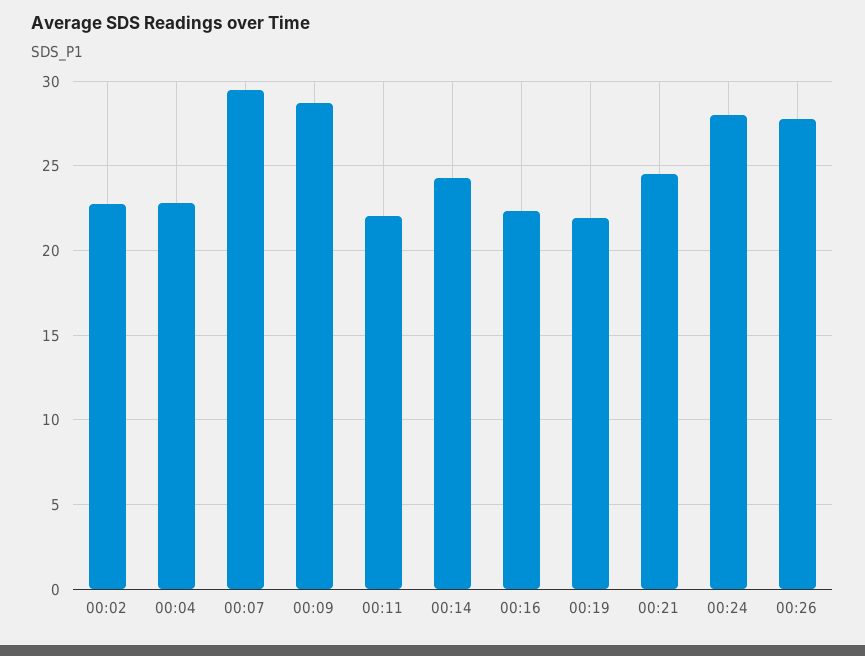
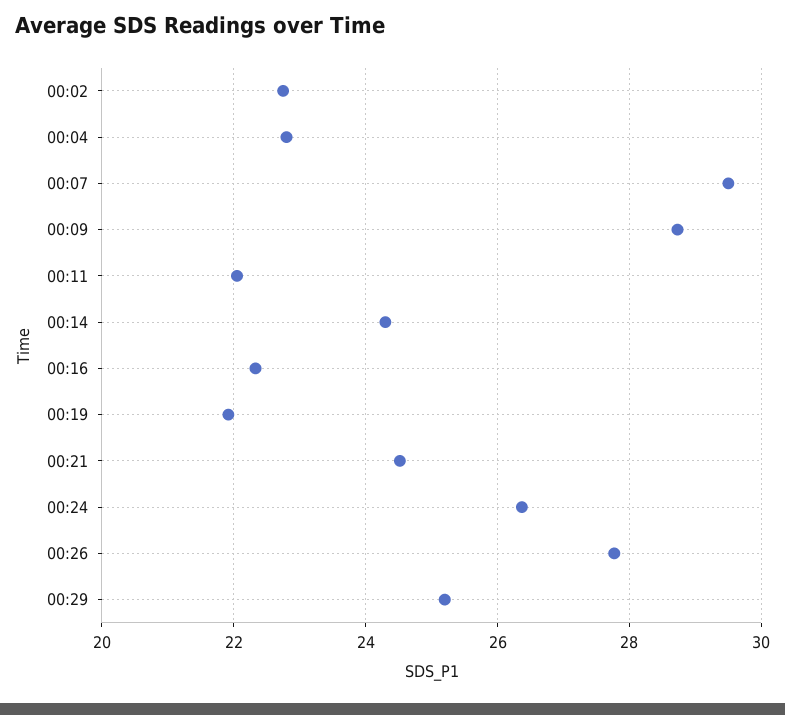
00:24: 28 -> 26.4
00:29: none -> 25.2

